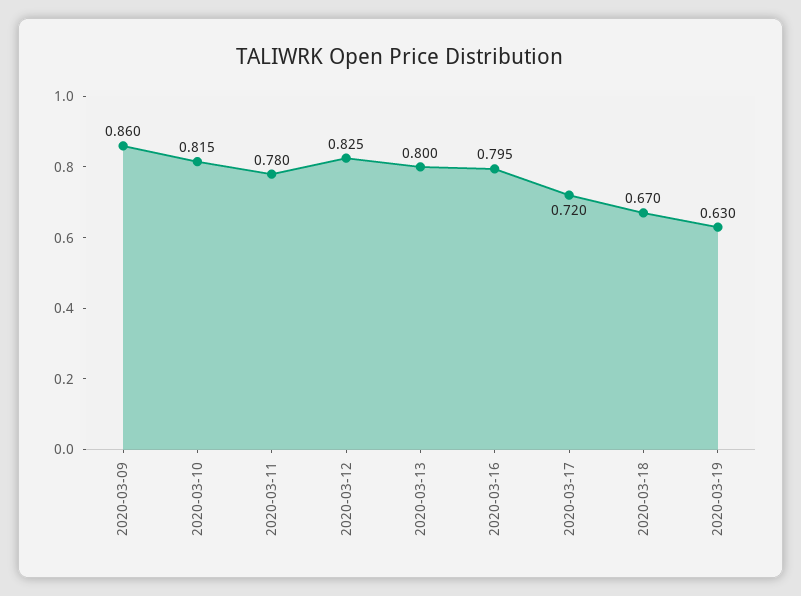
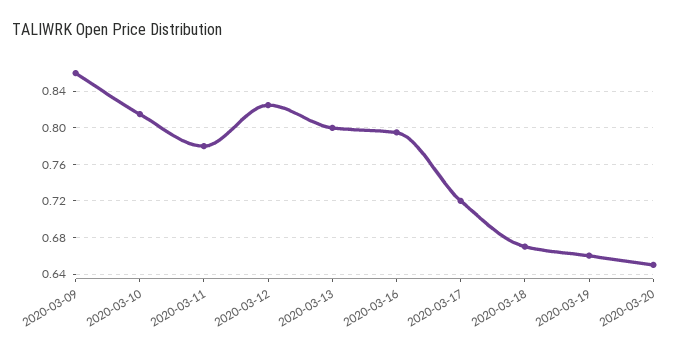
2020-03-19: 0.63 -> 0.66
2020-03-20: none -> 0.65

